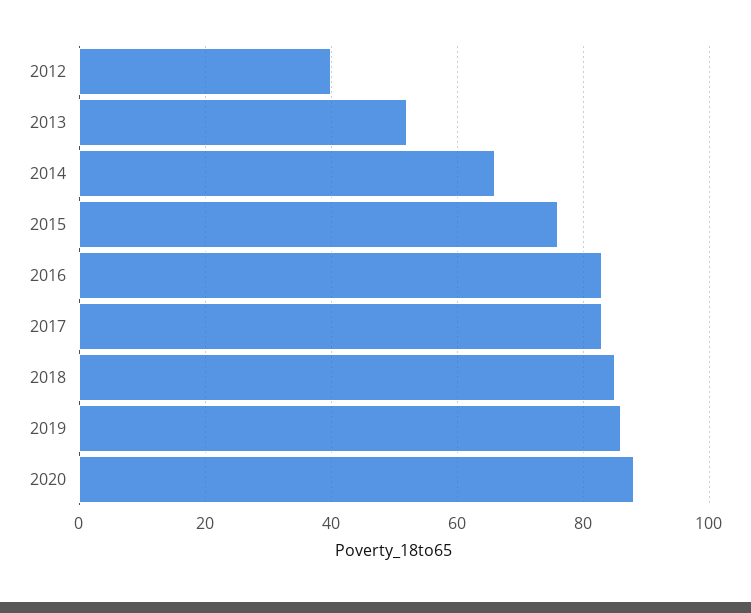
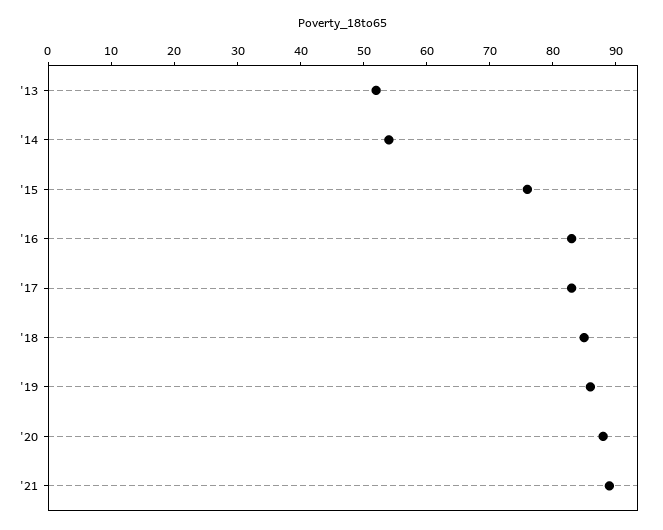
2012: 40 -> none
2014: 65 -> 55
'21: none -> 90

